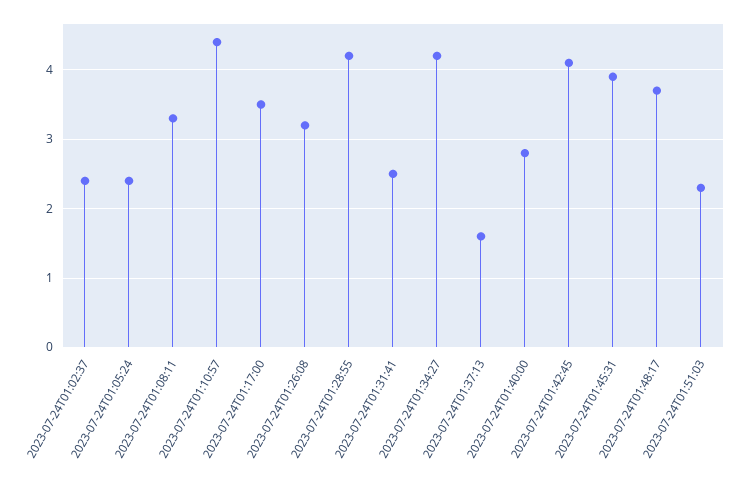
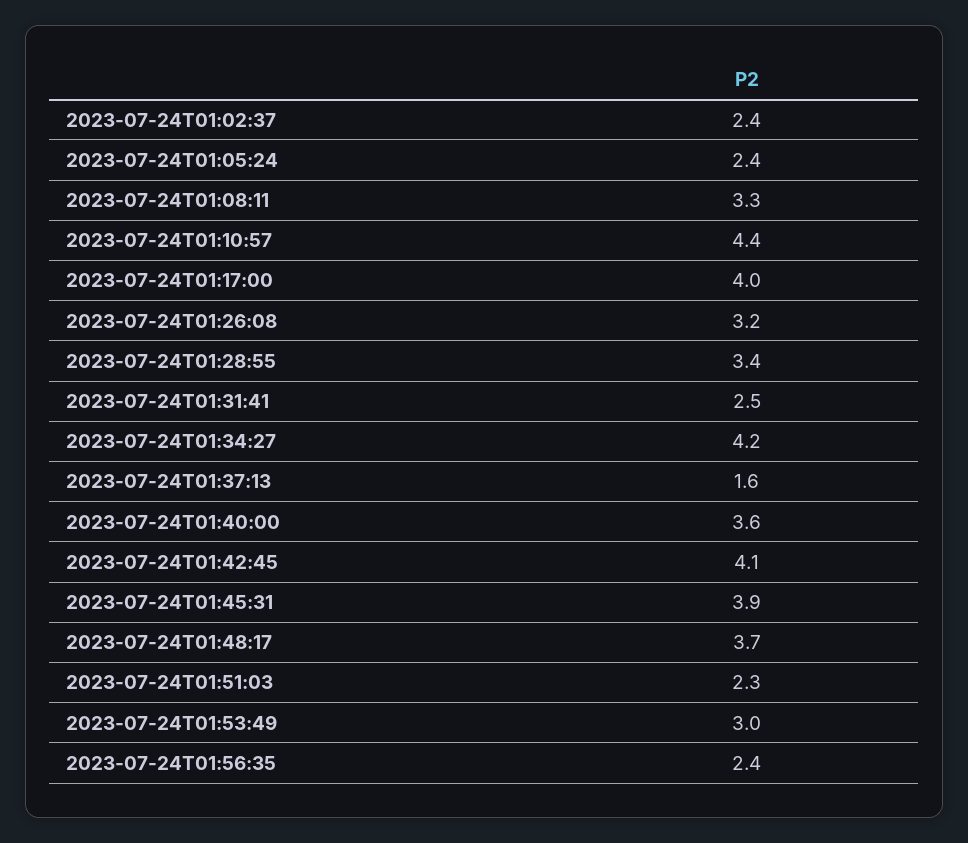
2023-07-24T01:17:00: 3.5 -> 4
2023-07-24T01:28:55: 4.2 -> 3.4
2023-07-24T01:40:00: 2.8 -> 3.6
2023-07-24T01:53:49: none -> 3
2023-07-24T01:56:35: none -> 2.4

